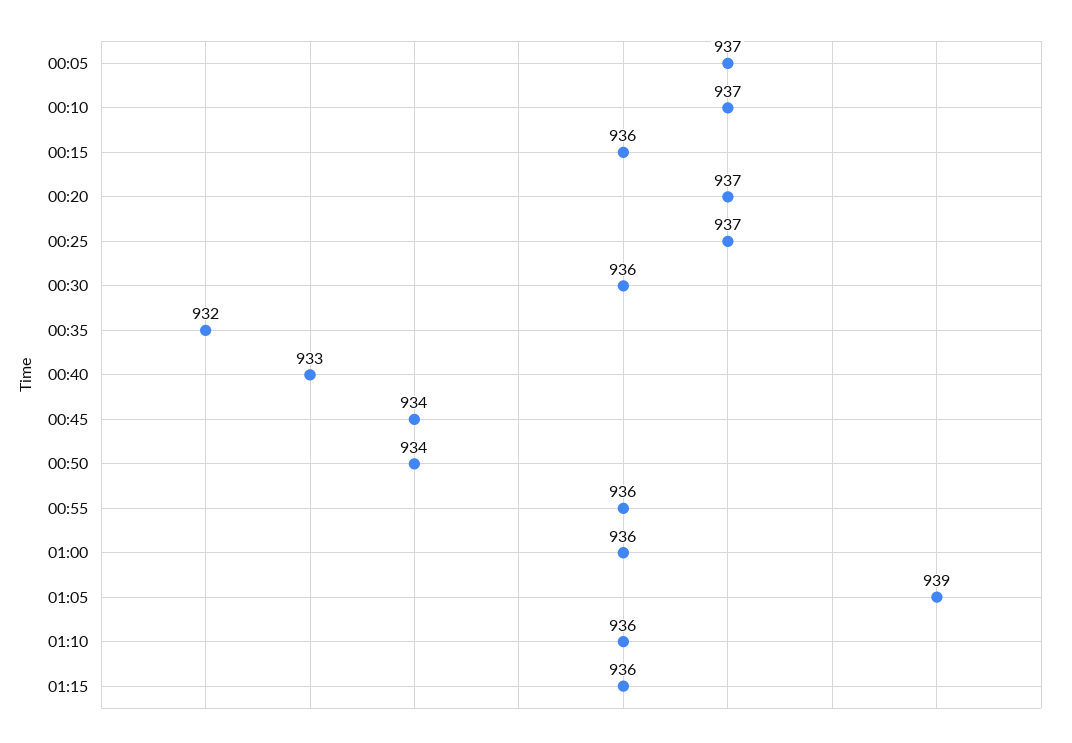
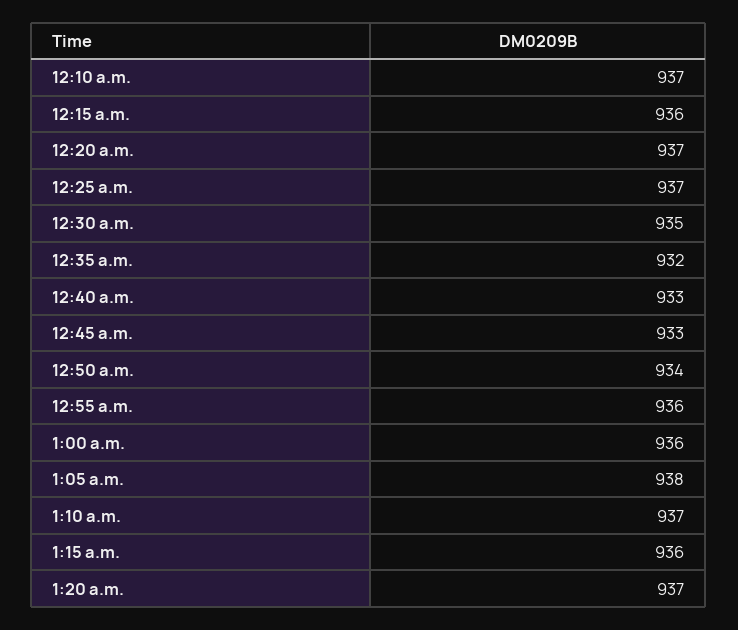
00:05: 937 -> none
00:30: 936 -> 935
00:45: 934 -> 933
01:05: 939 -> 938
01:10: 936 -> 937
1:20 a.m.: none -> 937

